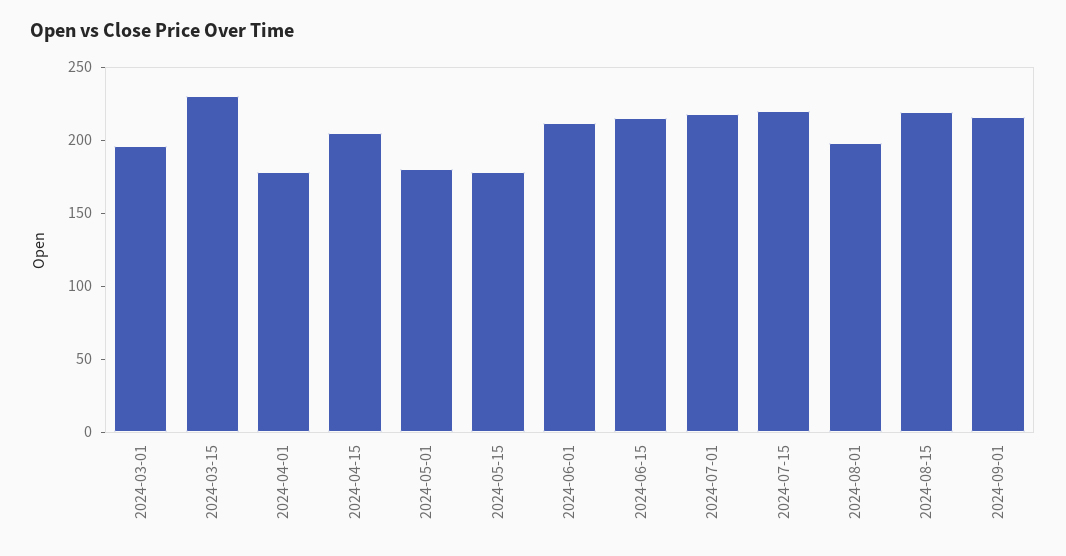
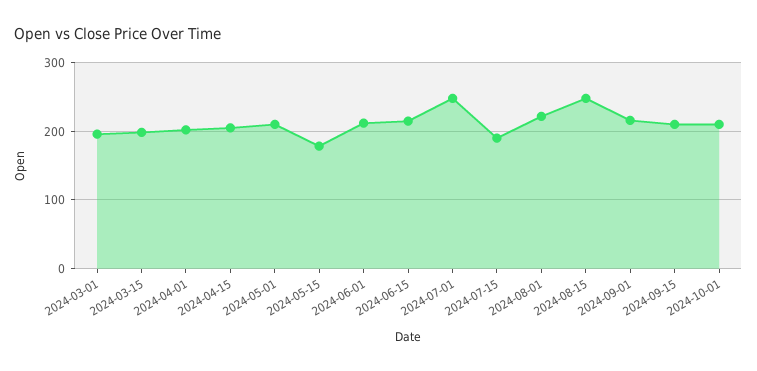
2024-03-15: 230 -> 200
2024-04-01: 180 -> 200
2024-05-01: 180 -> 210
2024-07-01: 220 -> 250
2024-07-15: 220 -> 190
2024-08-01: 200 -> 220
2024-08-15: 220 -> 250
2024-09-15: none -> 210
2024-10-01: none -> 210

